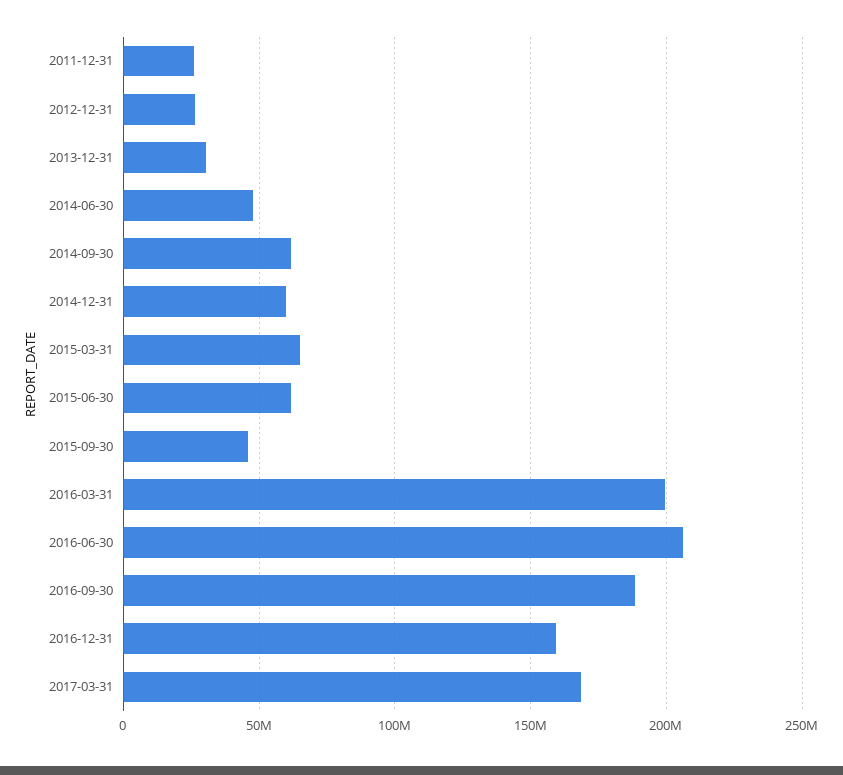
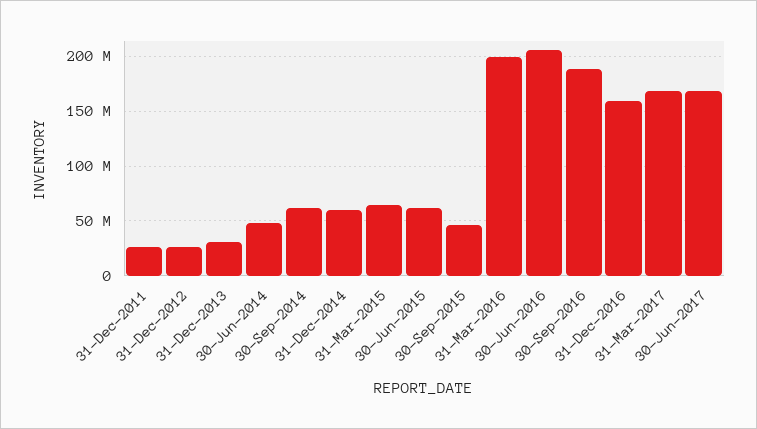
30-Jun-2017: none -> 170000000

